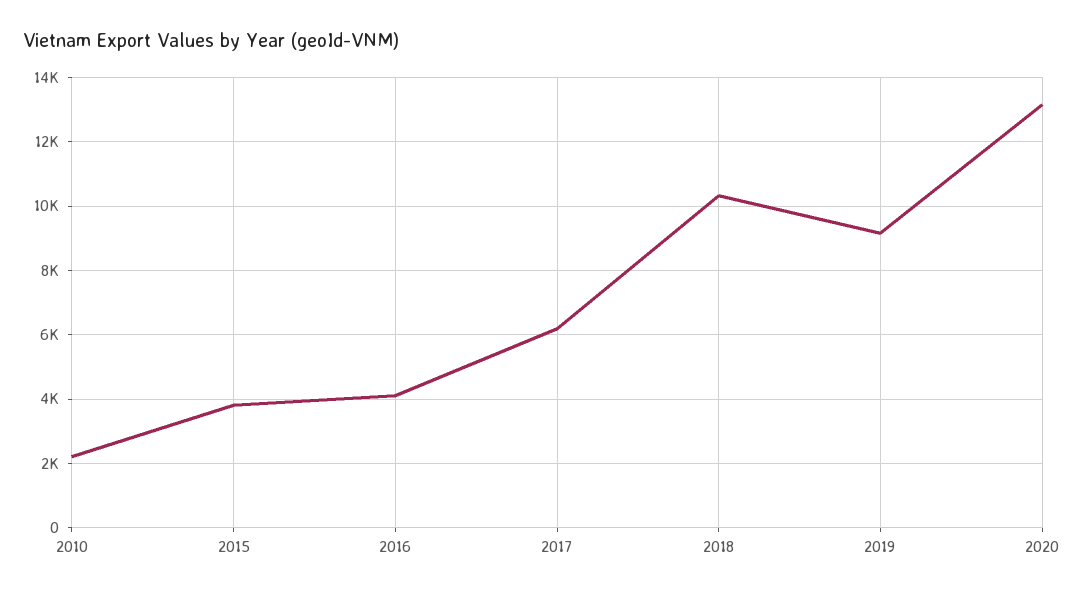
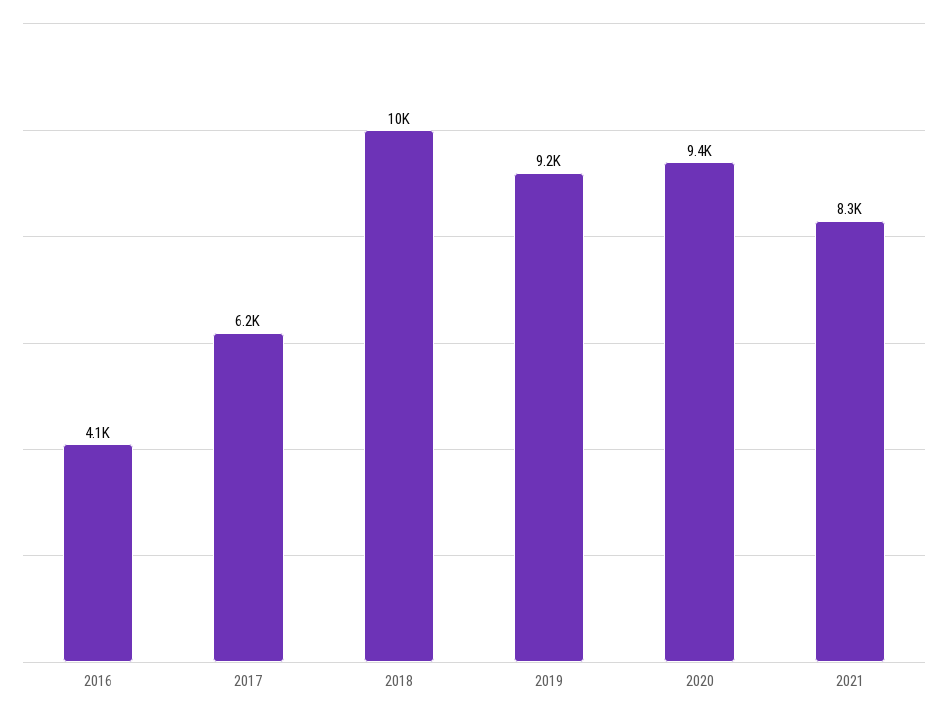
2010: 2200 -> none
2015: 3800 -> none
2020: 13200 -> 9400
2021: none -> 8300

